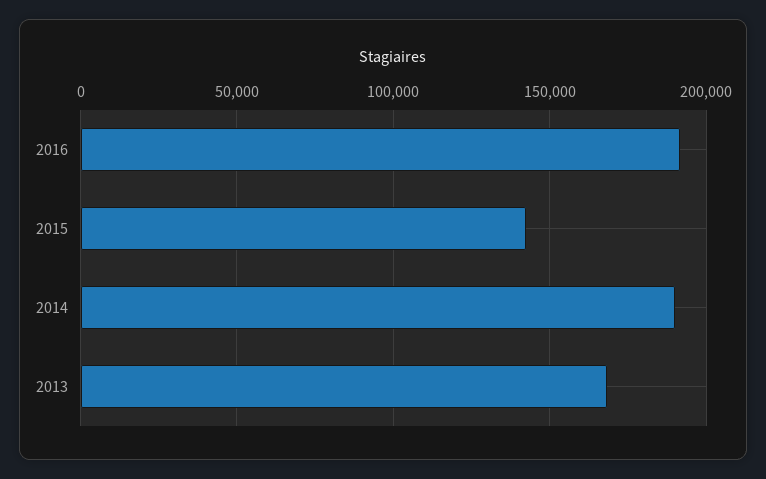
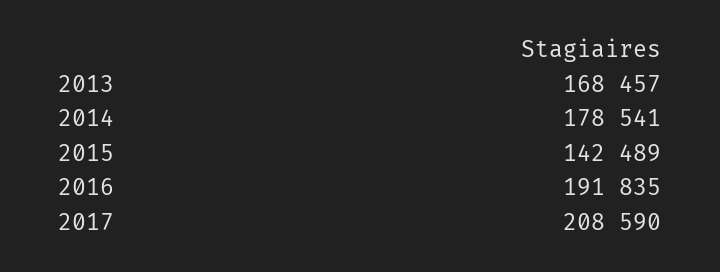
2014: 190000 -> 178541
2017: none -> 208590

